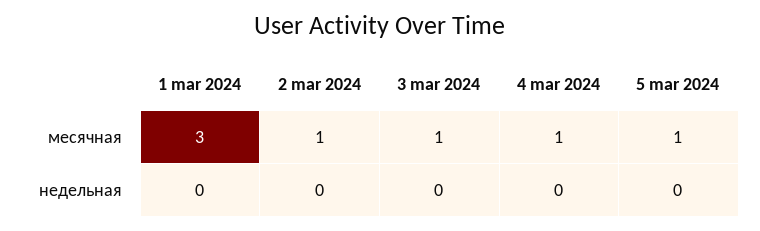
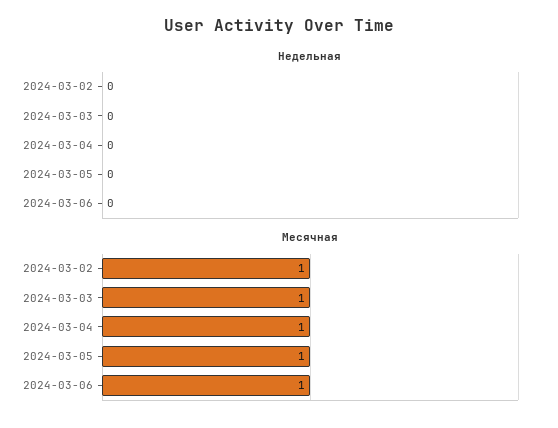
месячная, 1 mar 2024: 3 -> none
недельная, 1 mar 2024: 0 -> none
недельная, 2024-03-06: none -> 0
месячная, 2024-03-06: none -> 1

